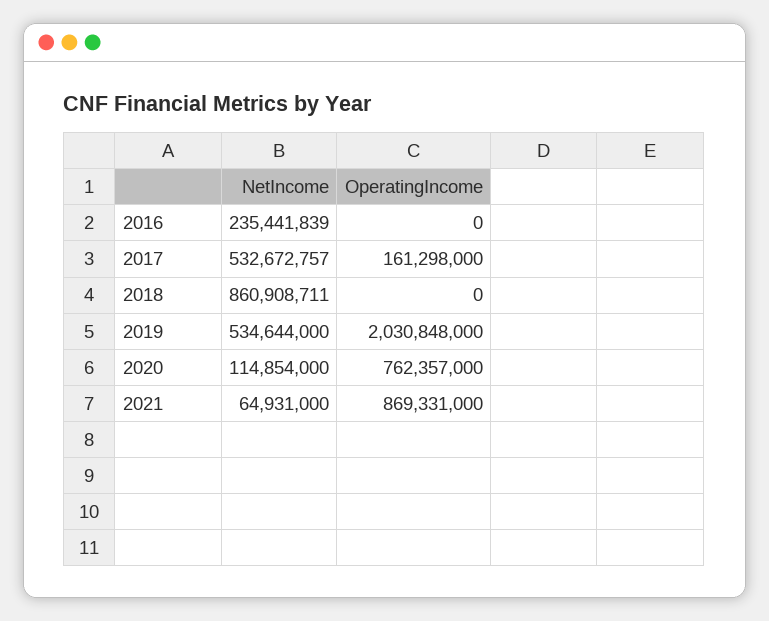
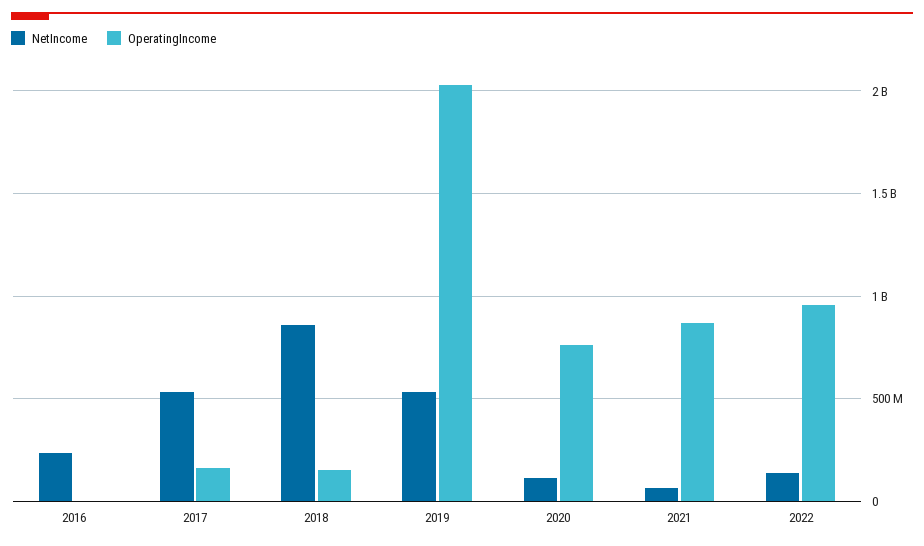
OperatingIncome, 2018: 0 -> 150000000
NetIncome, 2022: none -> 150000000
OperatingIncome, 2022: none -> 950000000

